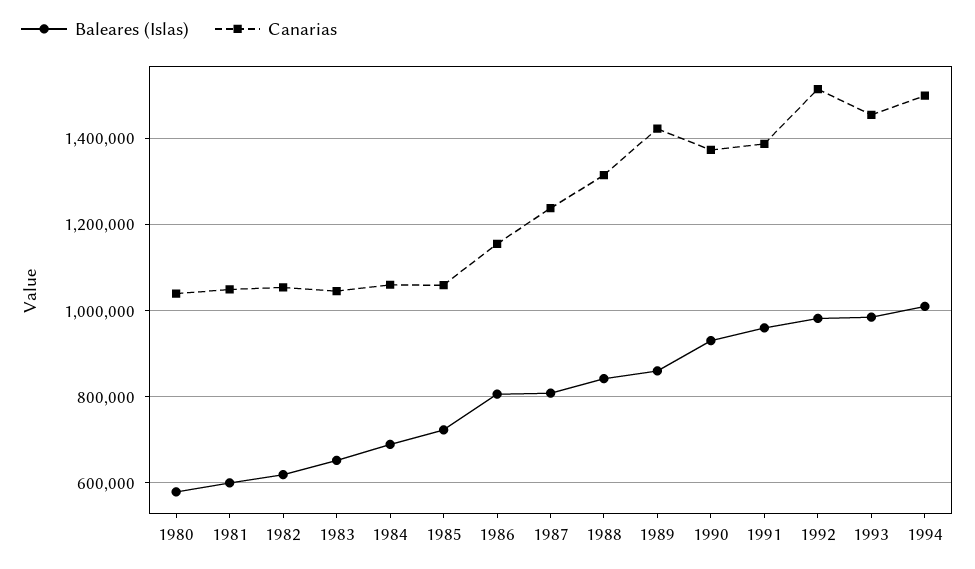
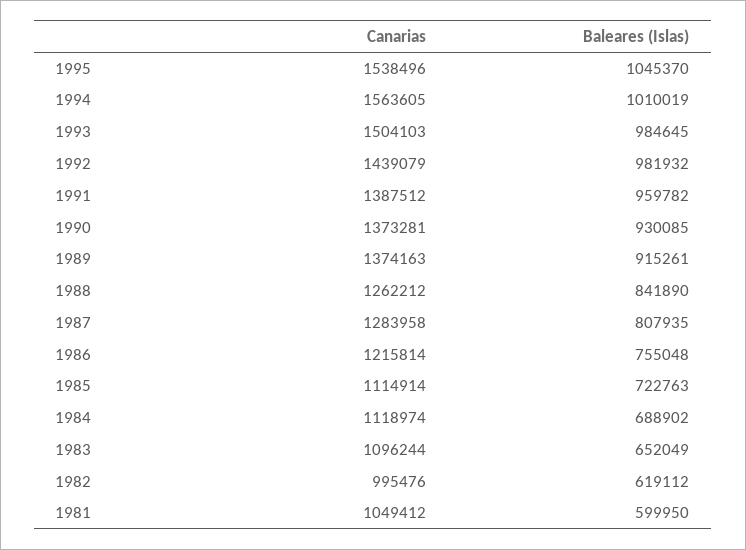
Baleares (Islas), 1980: 580000 -> none
Canarias, 1980: 1040000 -> none
Canarias, 1982: 1060000 -> 995476
Canarias, 1983: 1040000 -> 1096244
Canarias, 1984: 1060000 -> 1118974
Canarias, 1985: 1060000 -> 1114914
Baleares (Islas), 1986: 800000 -> 755048
Canarias, 1986: 1160000 -> 1215814
Canarias, 1987: 1240000 -> 1283958
Canarias, 1988: 1320000 -> 1262212
Baleares (Islas), 1989: 860000 -> 915261
Canarias, 1989: 1420000 -> 1374163
Canarias, 1992: 1520000 -> 1439079
Canarias, 1993: 1460000 -> 1504103
Canarias, 1994: 1500000 -> 1563605
Canarias, 1995: none -> 1538496
Baleares (Islas), 1995: none -> 1045370

